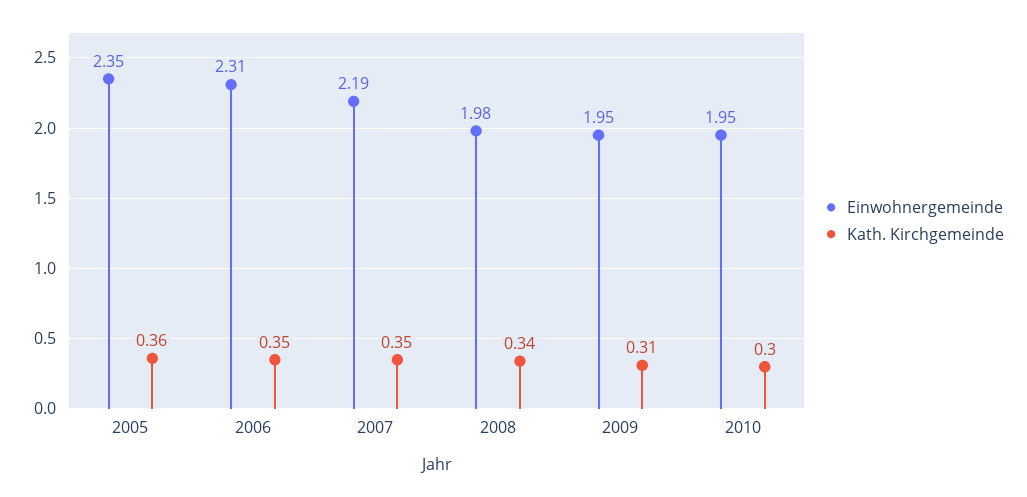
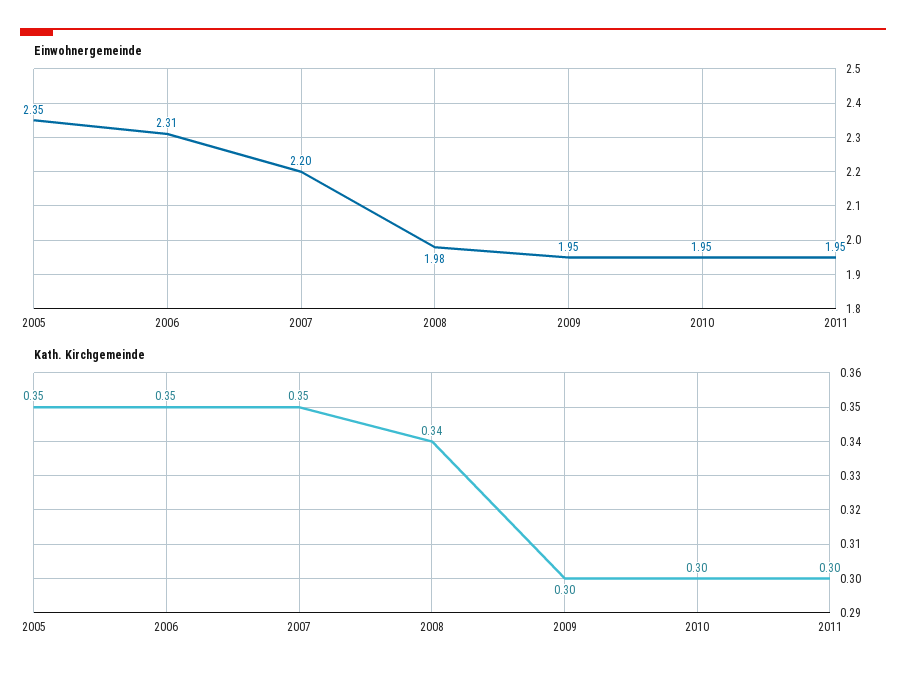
Kath. Kirchgemeinde, 2005: 0.36 -> 0.35
Einwohnergemeinde, 2007: 2.19 -> 2.2
Kath. Kirchgemeinde, 2009: 0.31 -> 0.3
Einwohnergemeinde, 2011: none -> 1.95
Kath. Kirchgemeinde, 2011: none -> 0.3

